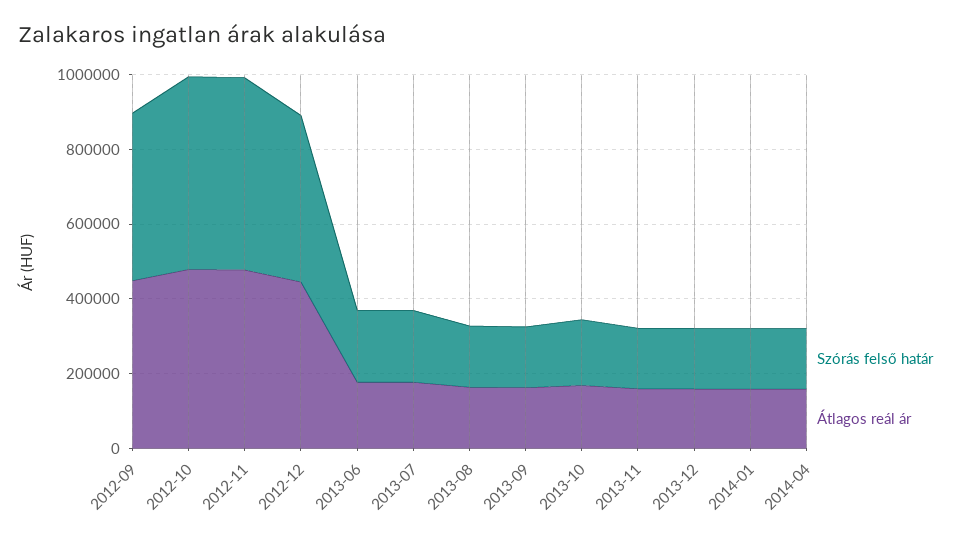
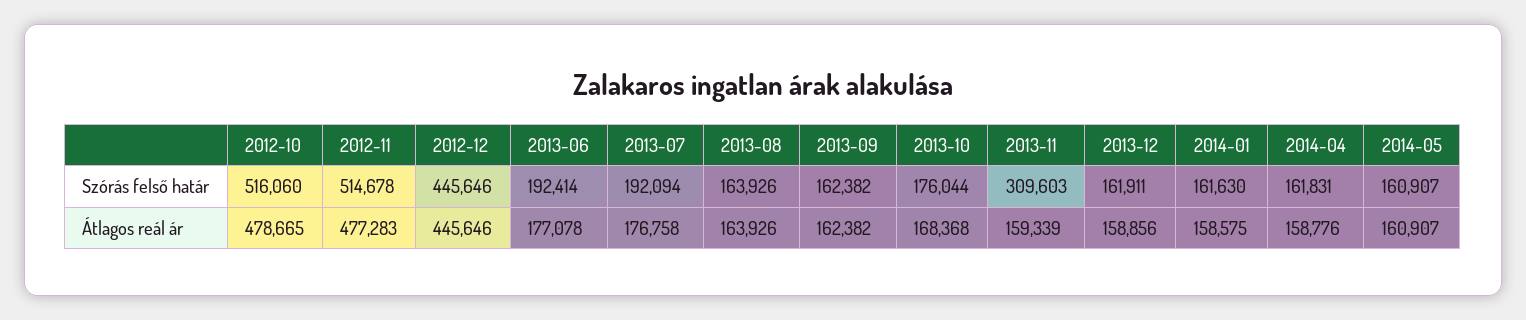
Szórás felső határ, 2012-09: 450000 -> none
Átlagos reál ár, 2012-09: 450000 -> none
Szórás felső határ, 2013-11: 150000 -> 309603
Szórás felső határ, 2014-05: none -> 160907
Átlagos reál ár, 2014-05: none -> 160907

